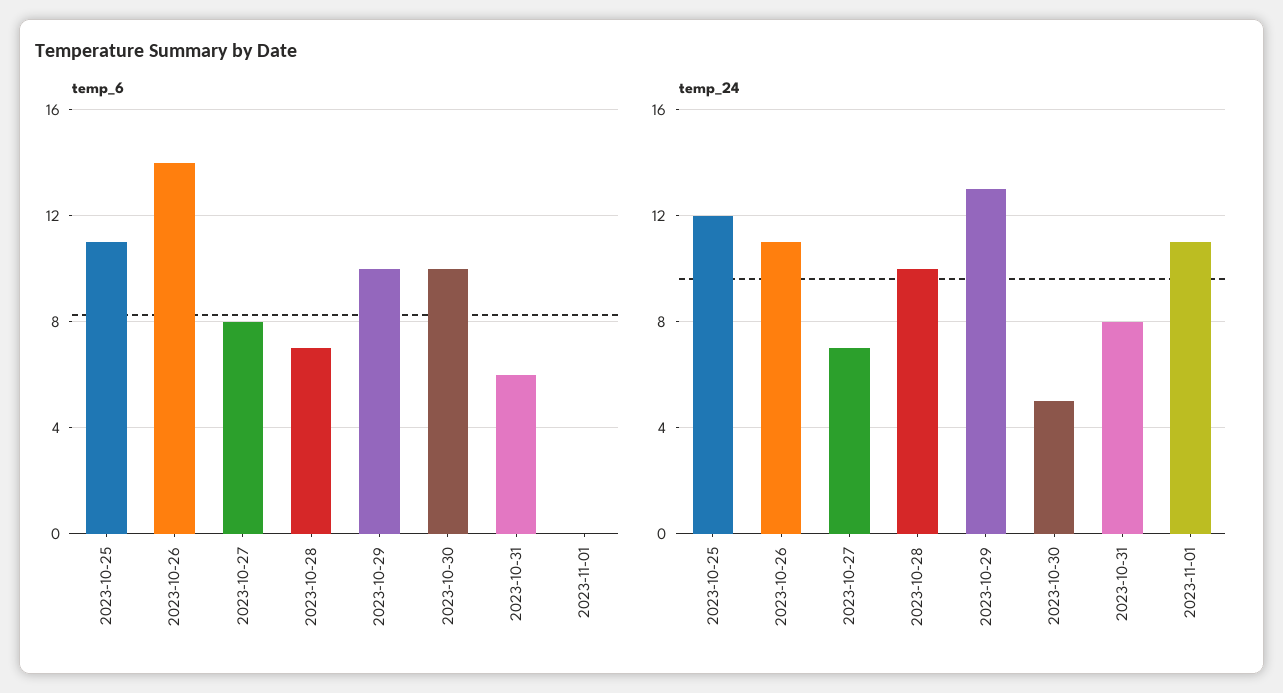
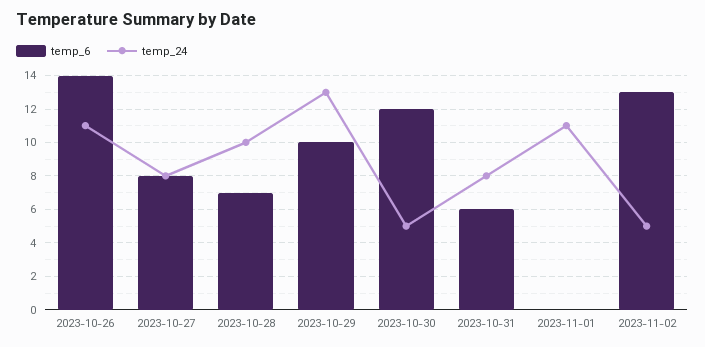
temp_6, 2023-10-25: 11 -> none
temp_6, 2023-10-30: 10 -> 12
temp_24, 2023-10-25: 12 -> none
temp_24, 2023-10-27: 7 -> 8
temp_6, 2023-11-02: none -> 13
temp_24, 2023-11-02: none -> 5

